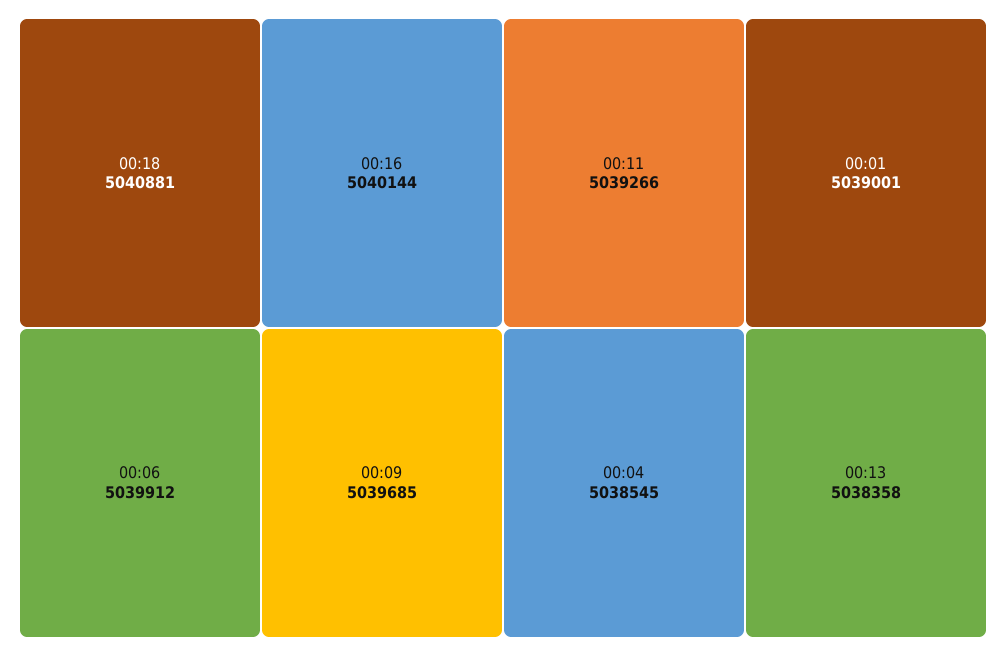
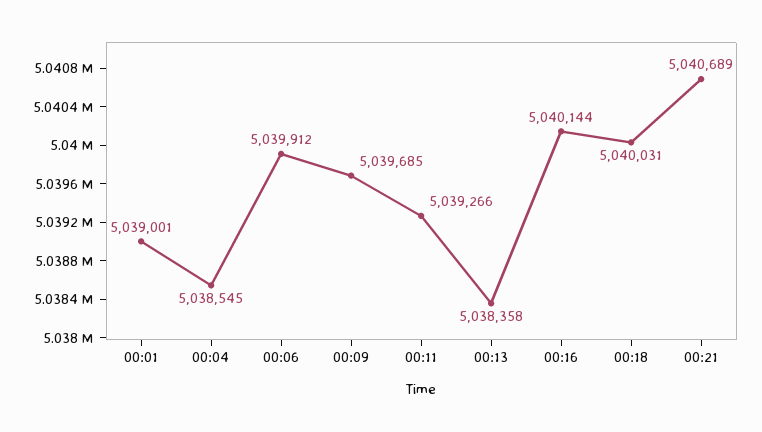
00:18: 5040881 -> 5040031
00:21: none -> 5040689

